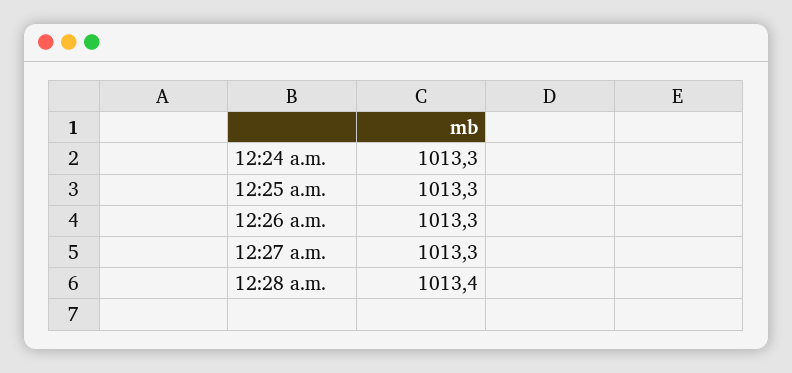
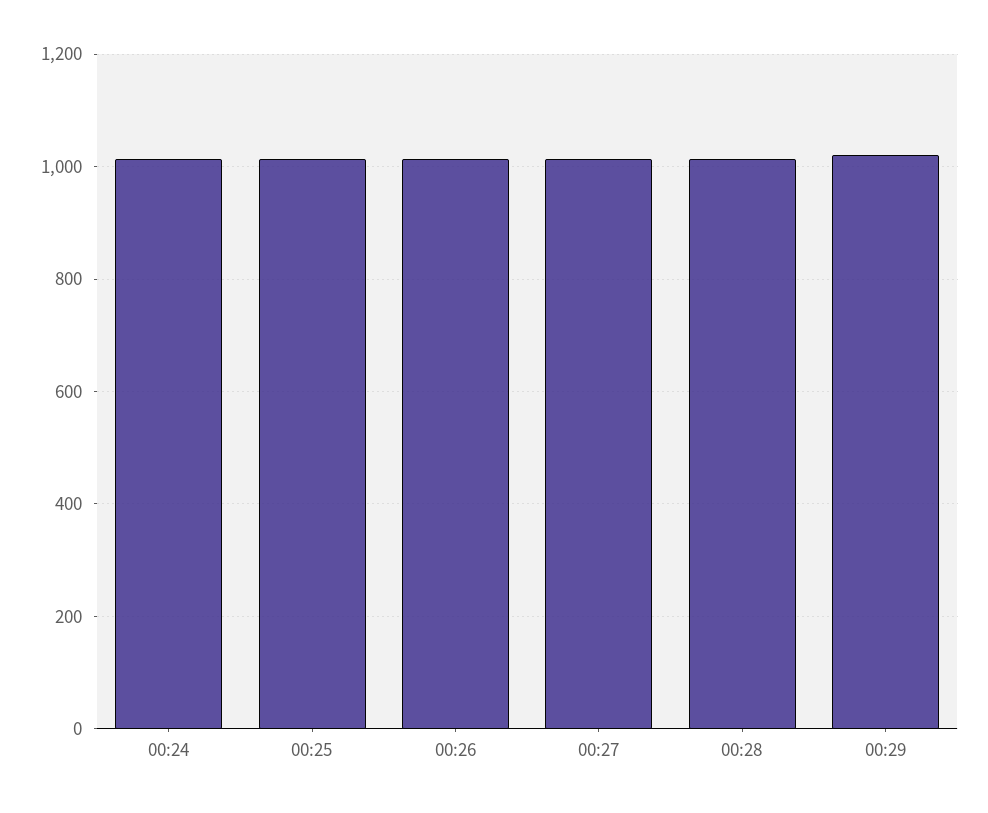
00:29: none -> 1020

